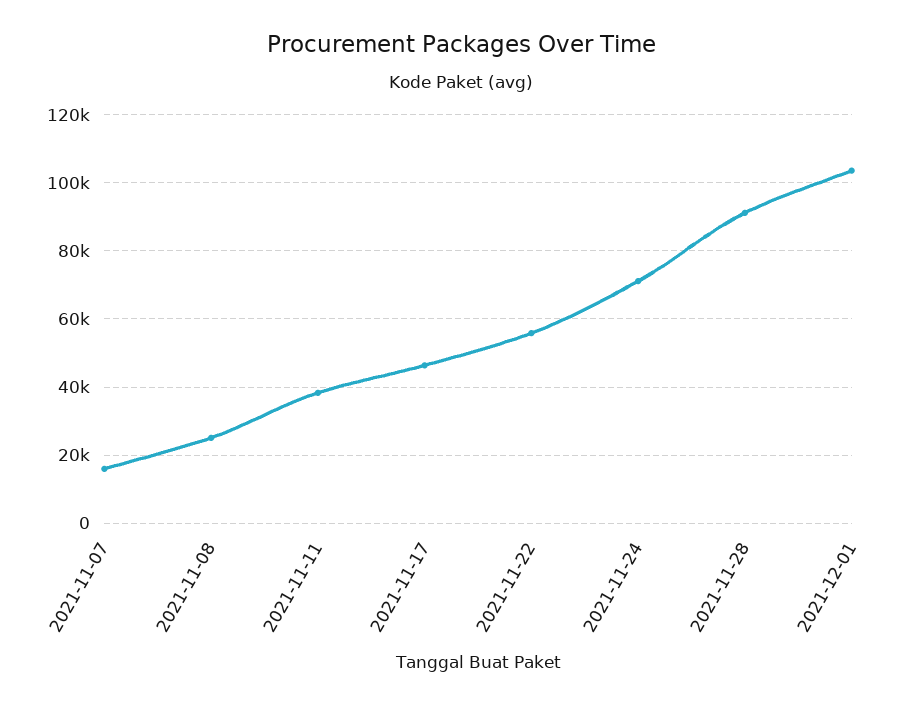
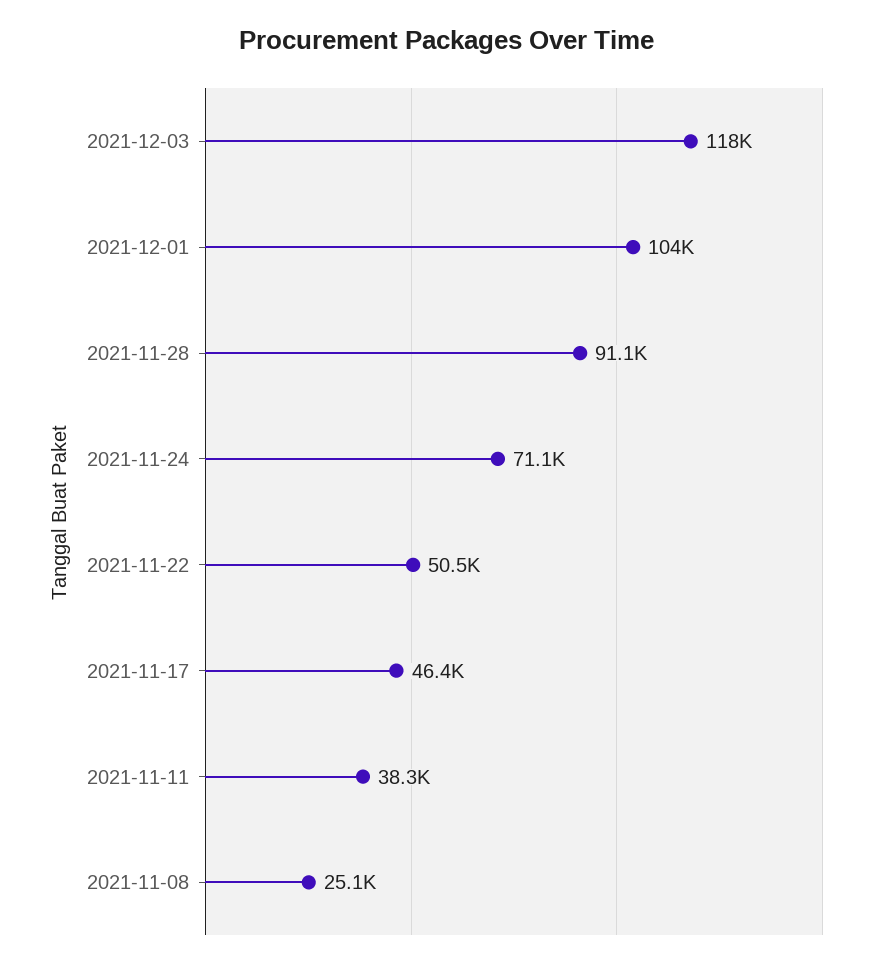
2021-11-07: 16000 -> none
2021-11-22: 56000 -> 50500
2021-12-03: none -> 118000

